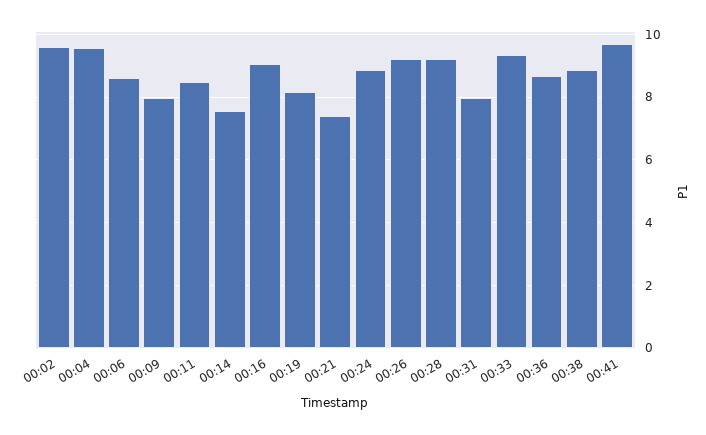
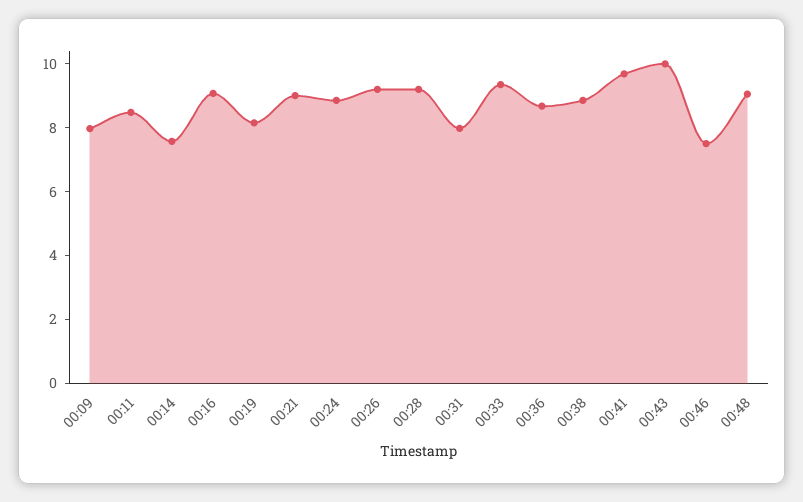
00:02: 9.6 -> none
00:04: 9.6 -> none
00:06: 8.6 -> none
00:21: 7.4 -> 9
00:43: none -> 10
00:46: none -> 7.5
00:48: none -> 9

